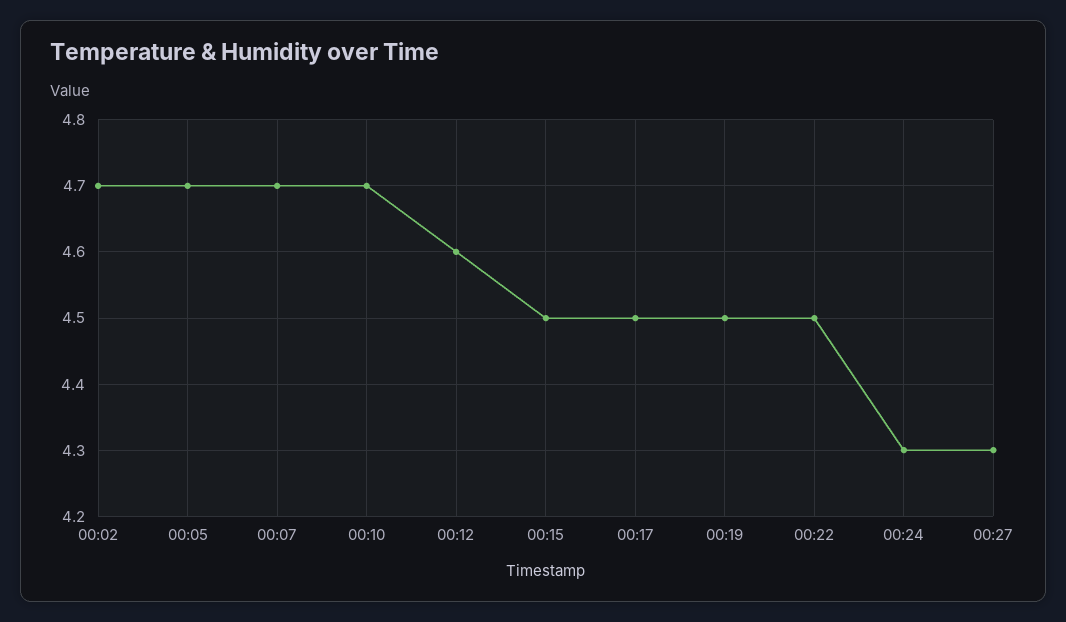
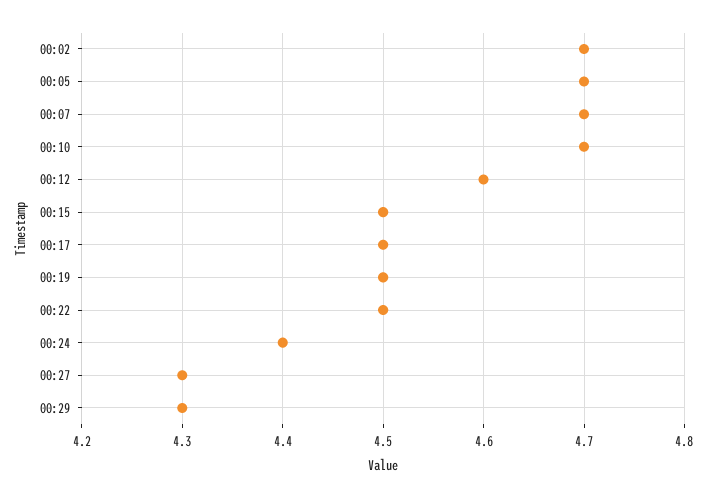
00:24: 4.3 -> 4.4
00:29: none -> 4.3

